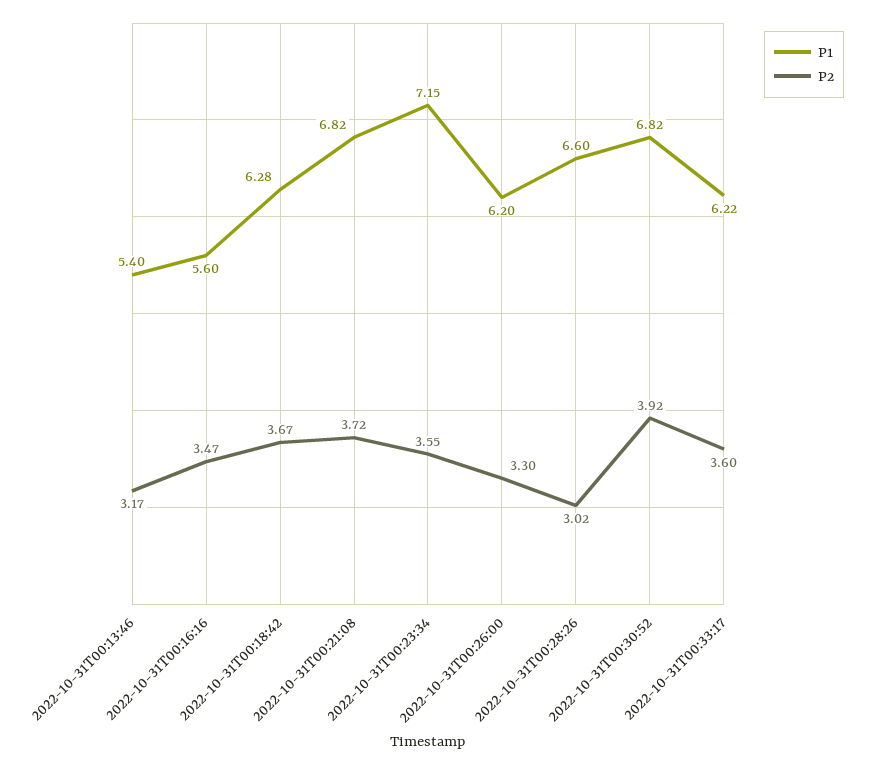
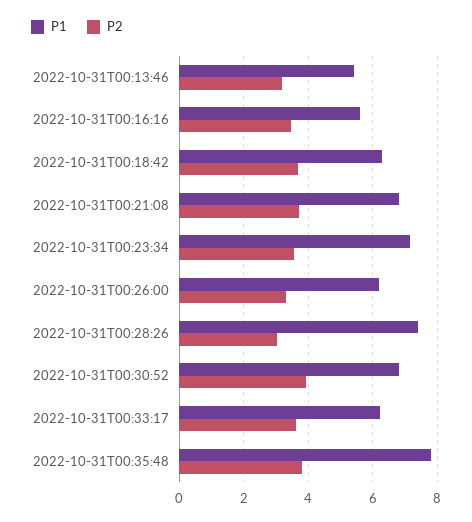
P1, 2022-10-31T00:28:26: 6.6 -> 7.4
P1, 2022-10-31T00:35:48: none -> 7.8
P2, 2022-10-31T00:35:48: none -> 3.8

